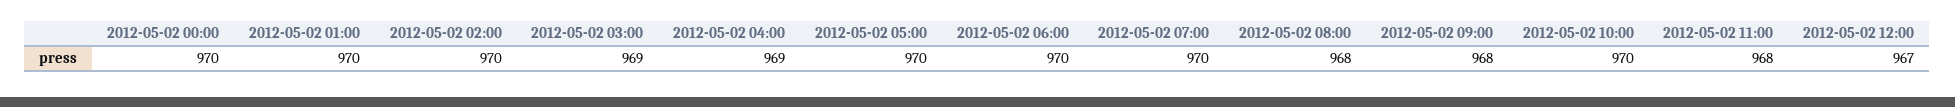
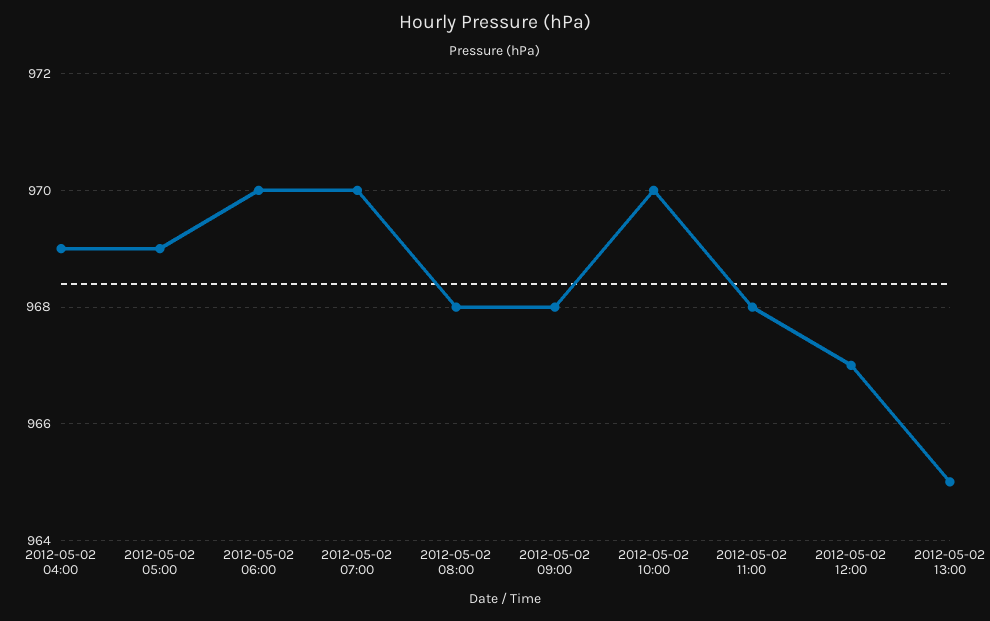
2012-05-02 00:00: 970 -> none
2012-05-02 01:00: 970 -> none
2012-05-02 02:00: 970 -> none
2012-05-02 03:00: 969 -> none
2012-05-02 05:00: 970 -> 969
2012-05-02 13:00: none -> 965

